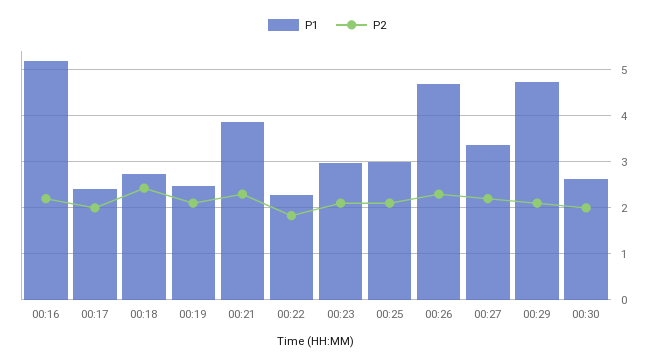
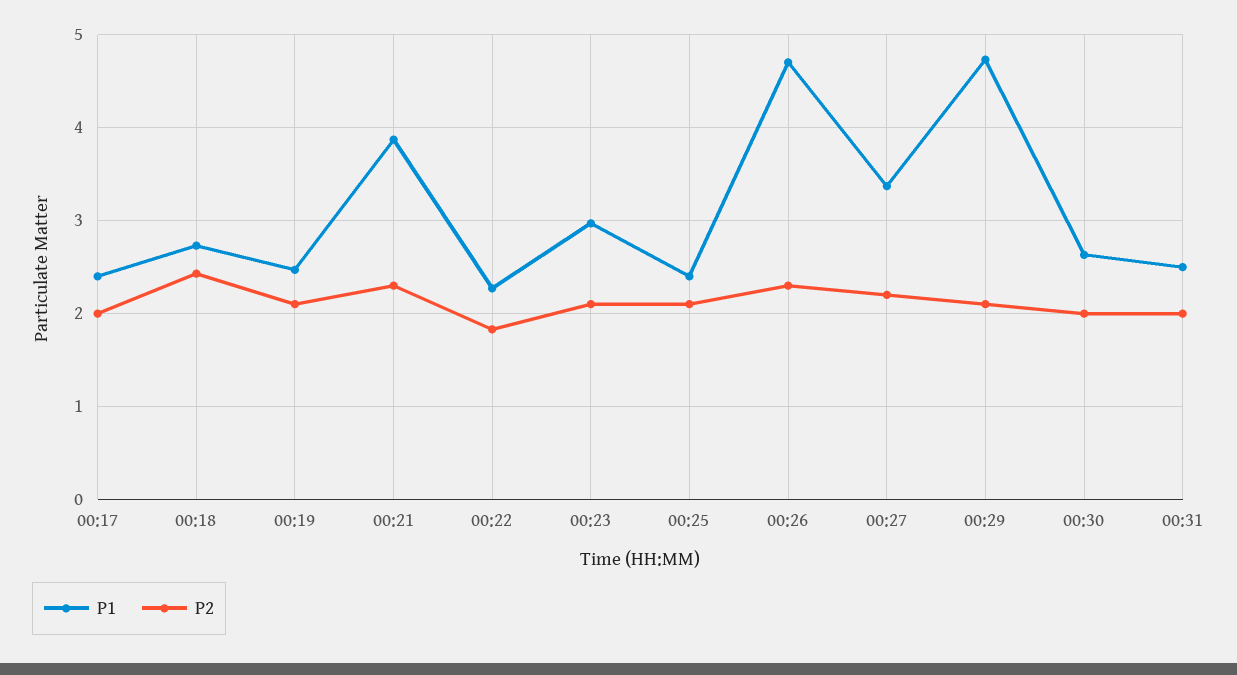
P1, 00:16: 5.2 -> none
P2, 00:16: 2.2 -> none
P1, 00:25: 3 -> 2.4
P1, 00:31: none -> 2.5
P2, 00:31: none -> 2

